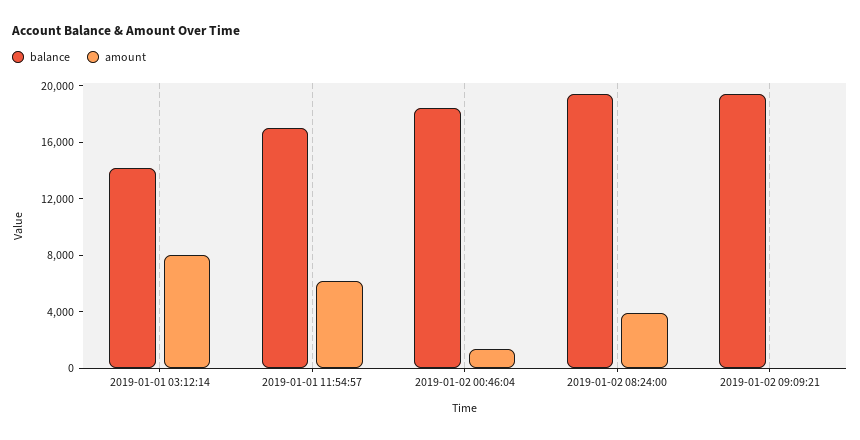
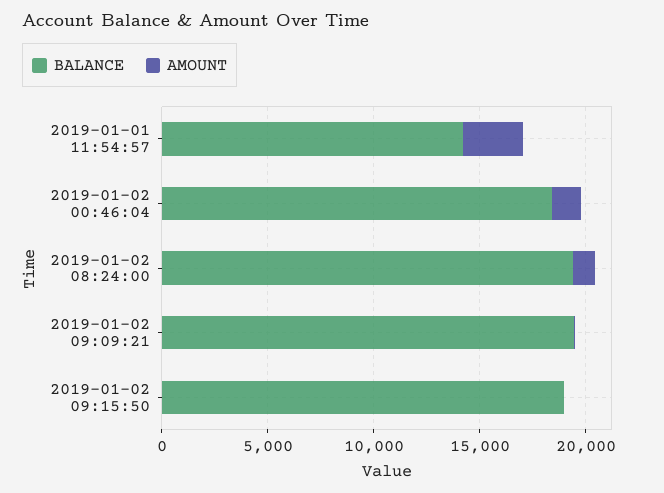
balance, 2019-01-01 03:12:14: 14000 -> none
amount, 2019-01-01 03:12:14: 8000 -> none
balance, 2019-01-01 11:54:57: 17000 -> 14000
amount, 2019-01-01 11:54:57: 6000 -> 3000
amount, 2019-01-02 08:24:00: 4000 -> 1000
balance, 2019-01-02 09:15:50: none -> 19000
amount, 2019-01-02 09:15:50: none -> 0

